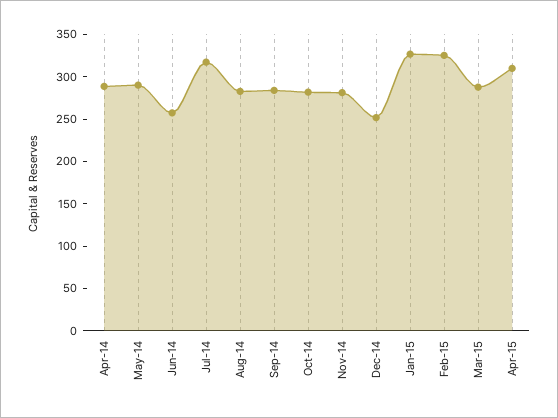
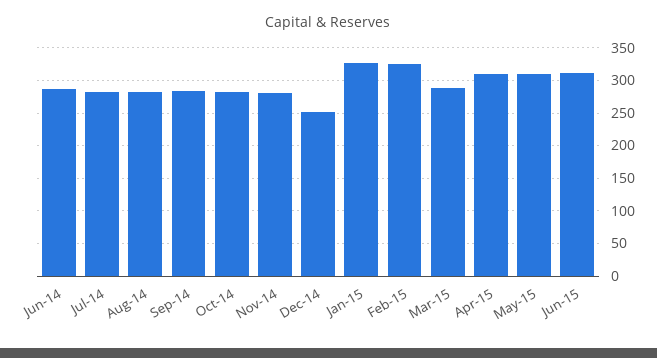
Apr-14: 290 -> none
May-14: 290 -> none
Jun-14: 260 -> 290
Jul-14: 320 -> 280
May-15: none -> 310
Jun-15: none -> 310

